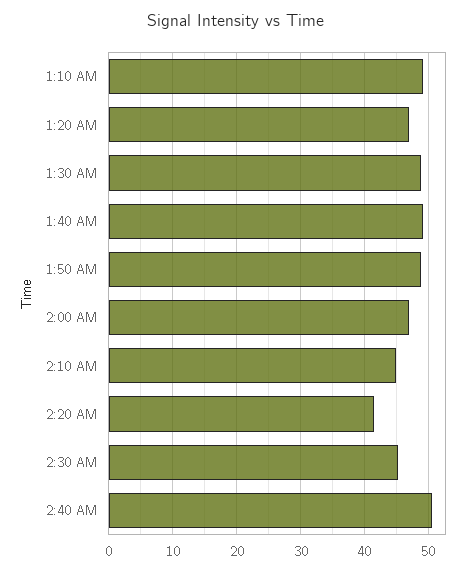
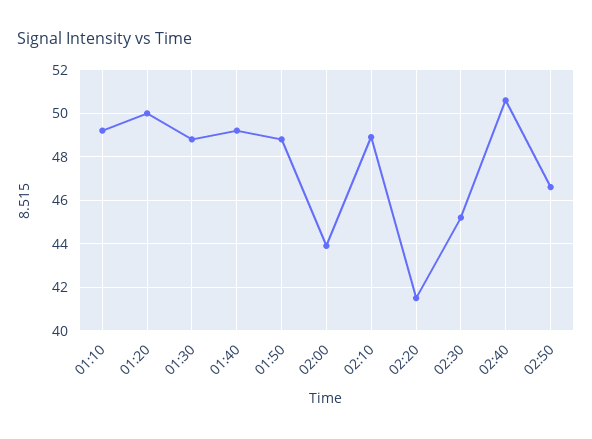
1:20 AM: 47 -> 50
2:00 AM: 47 -> 44
2:10 AM: 45 -> 49
02:50: none -> 46.5

